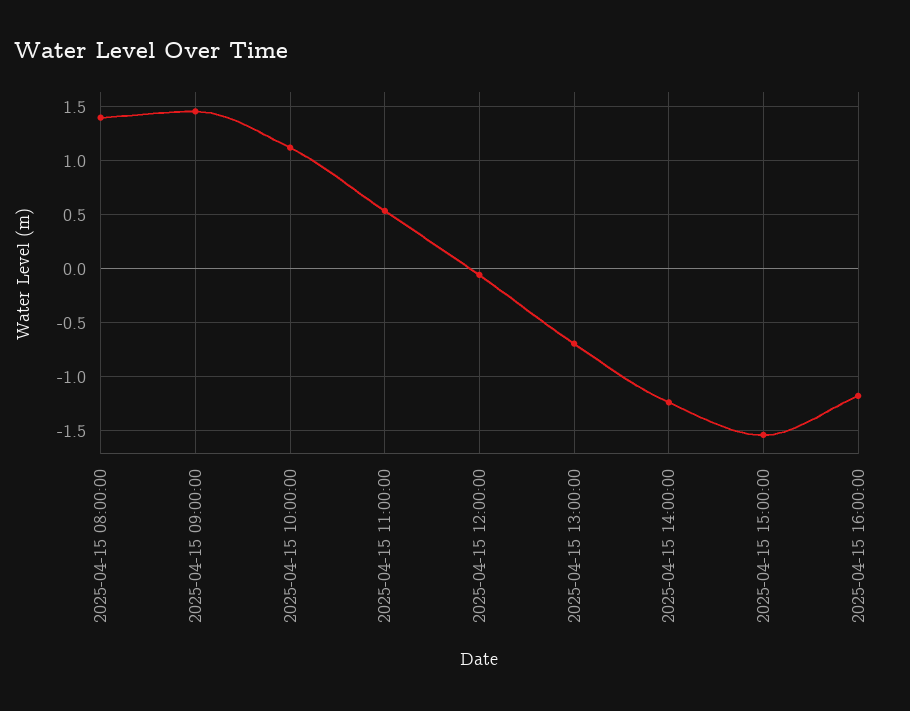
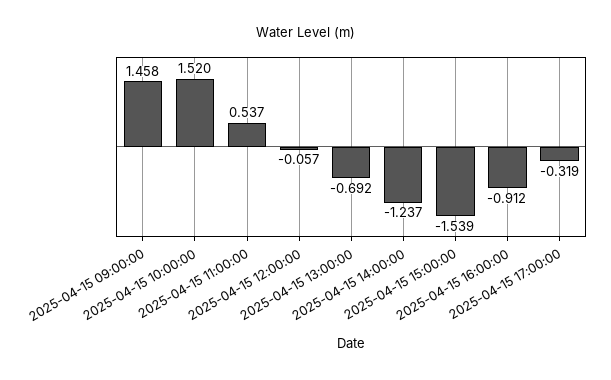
2025-04-15 08:00:00: 1.4 -> none
2025-04-15 10:00:00: 1.1 -> 1.52
2025-04-15 16:00:00: -1.2 -> -0.912
2025-04-15 17:00:00: none -> -0.319

